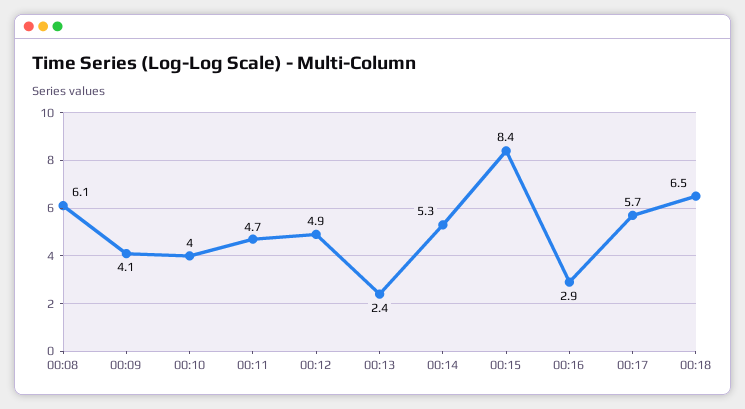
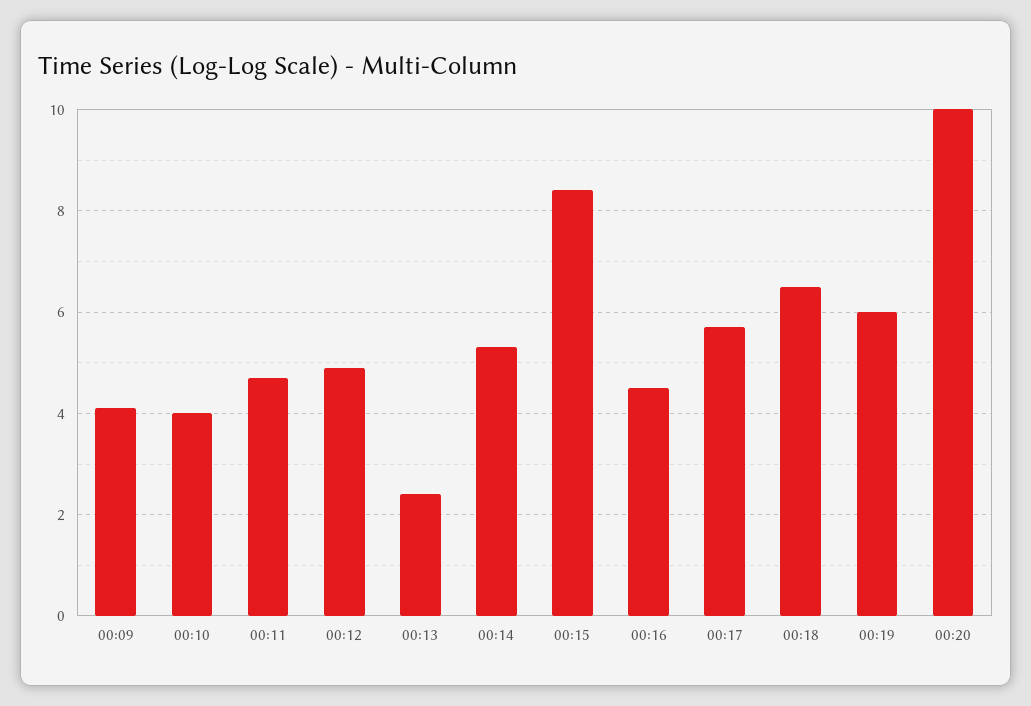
00:08: 6.1 -> none
00:16: 2.9 -> 4.5
00:19: none -> 6
00:20: none -> 10

